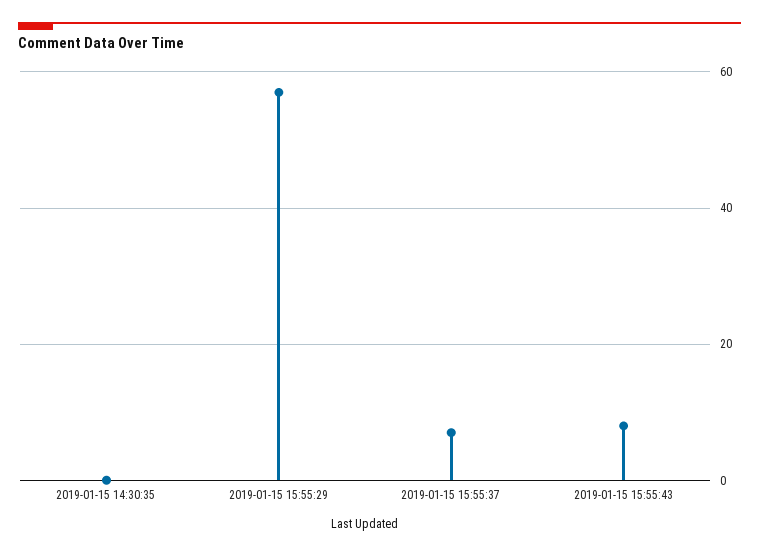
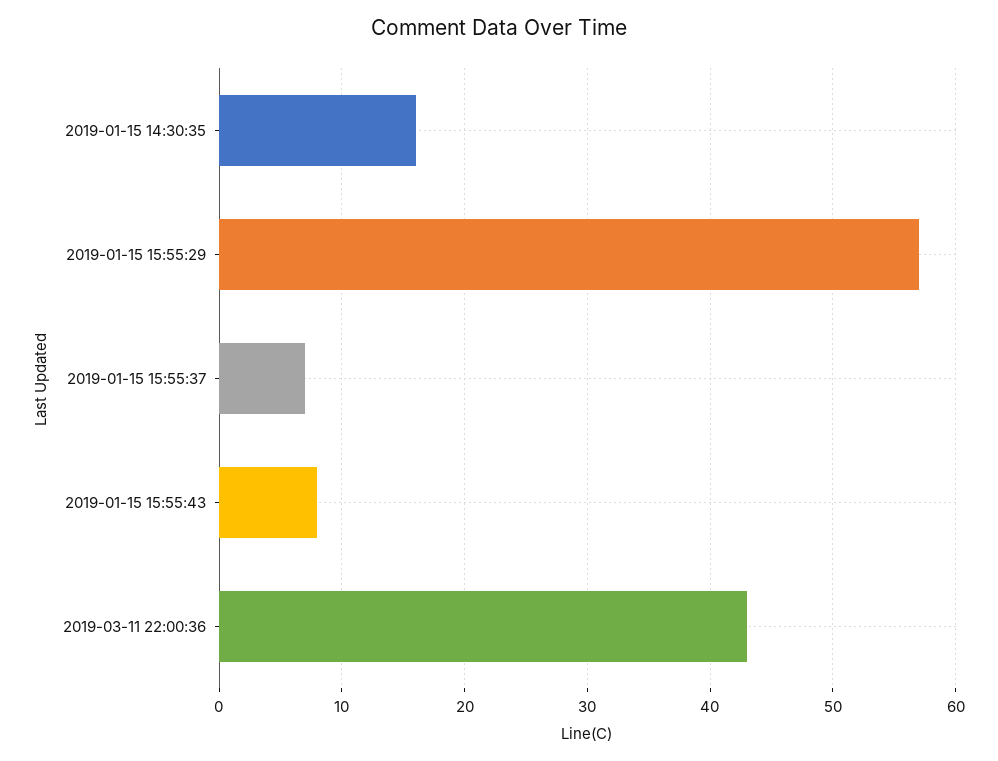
2019-01-15 14:30:35: 0 -> 16
2019-03-11 22:00:36: none -> 43

